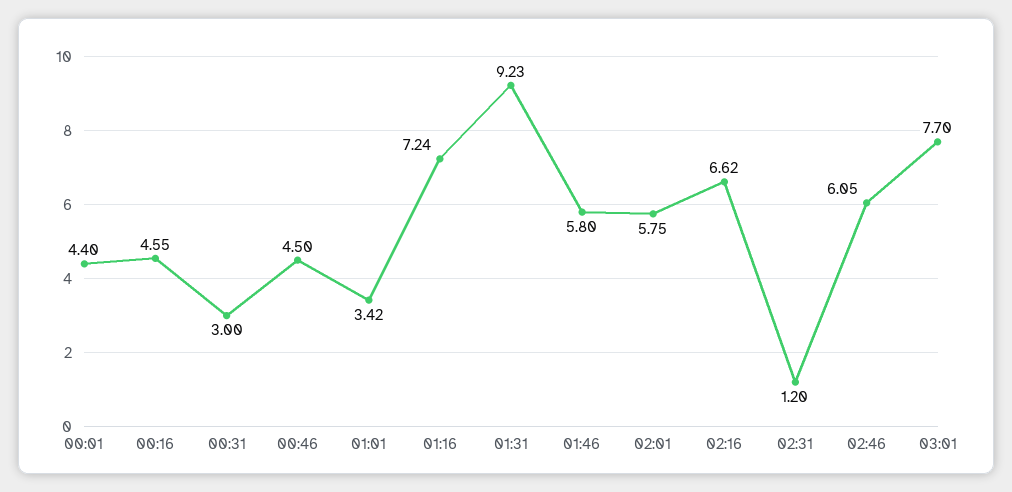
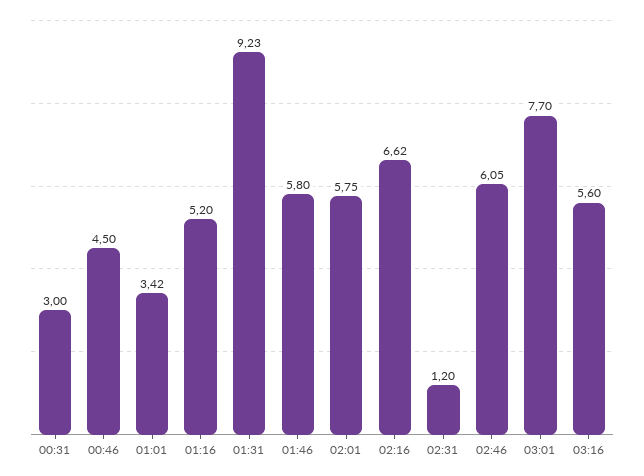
00:01: 4.4 -> none
00:16: 4.55 -> none
01:16: 7.24 -> 5.2
03:16: none -> 5.6

